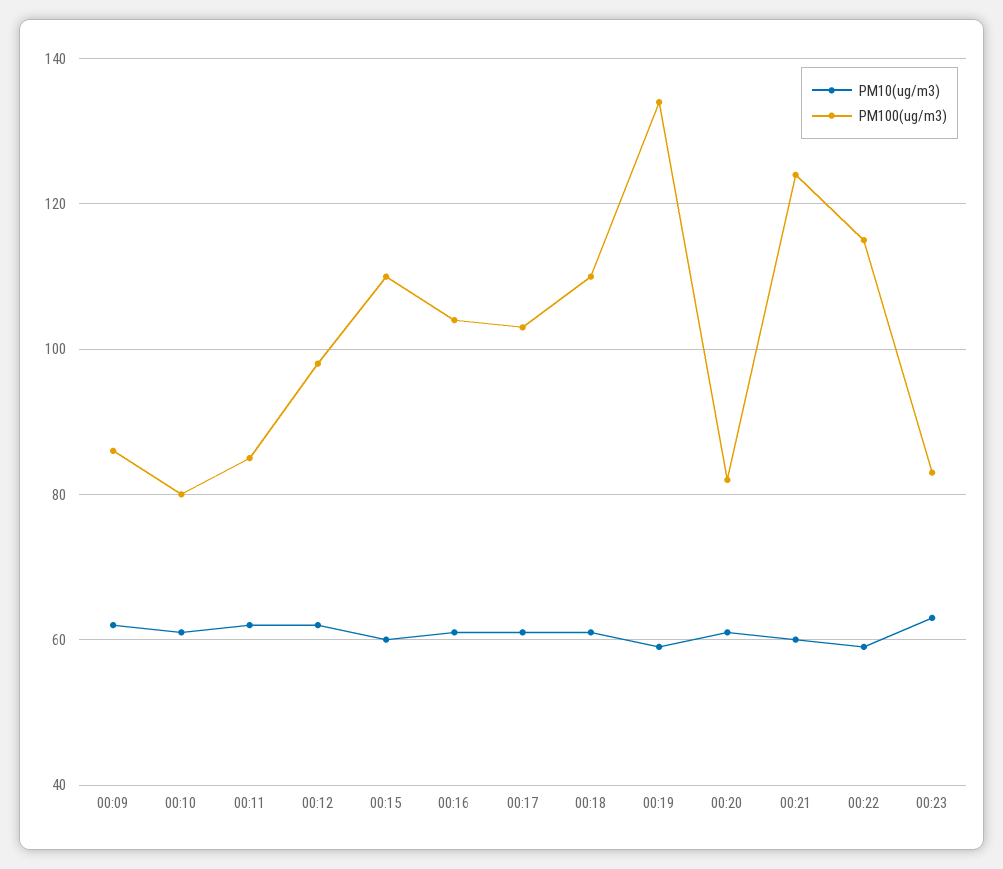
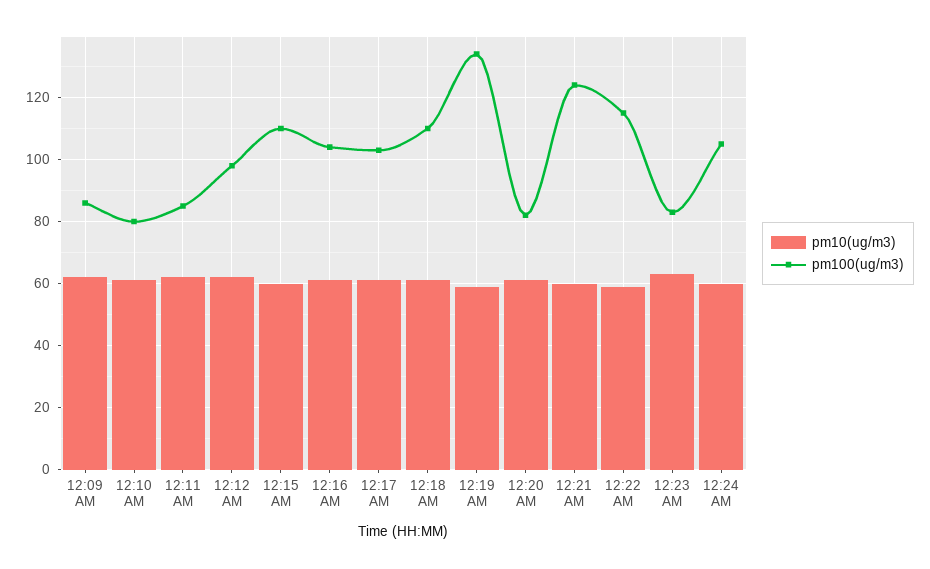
PM10(ug/m3), 12:24 AM: none -> 60
PM100(ug/m3), 12:24 AM: none -> 105

